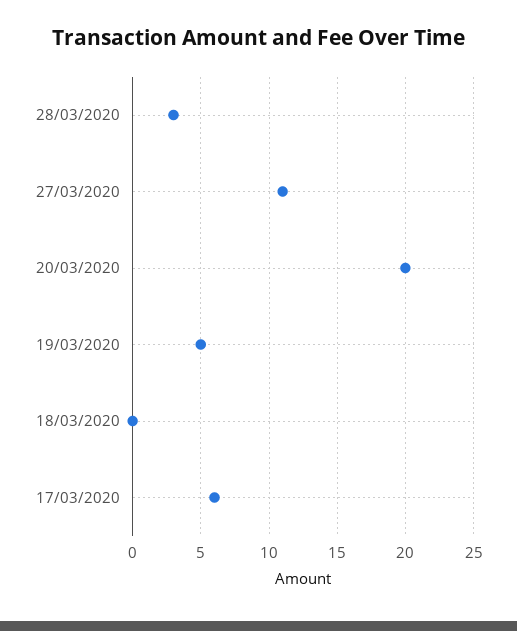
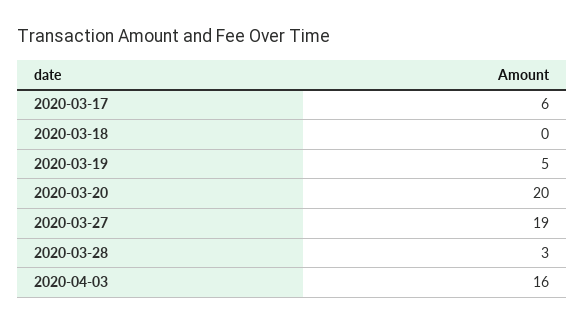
27/03/2020: 11 -> 19
2020-04-03: none -> 16

